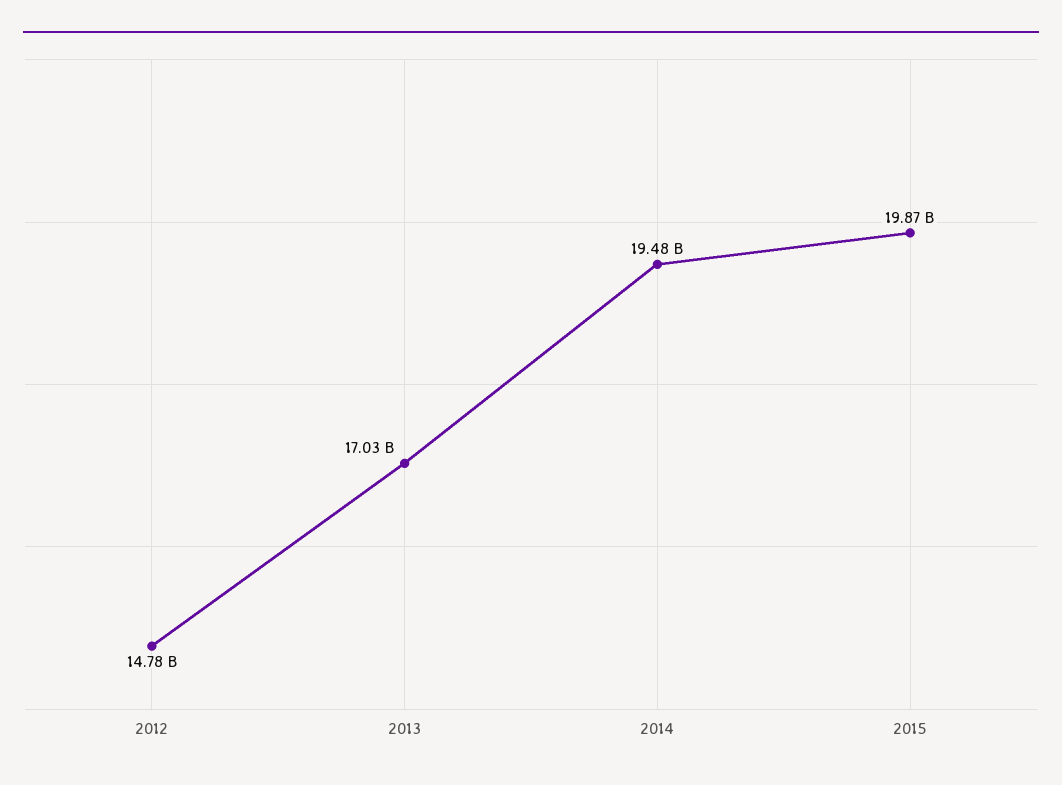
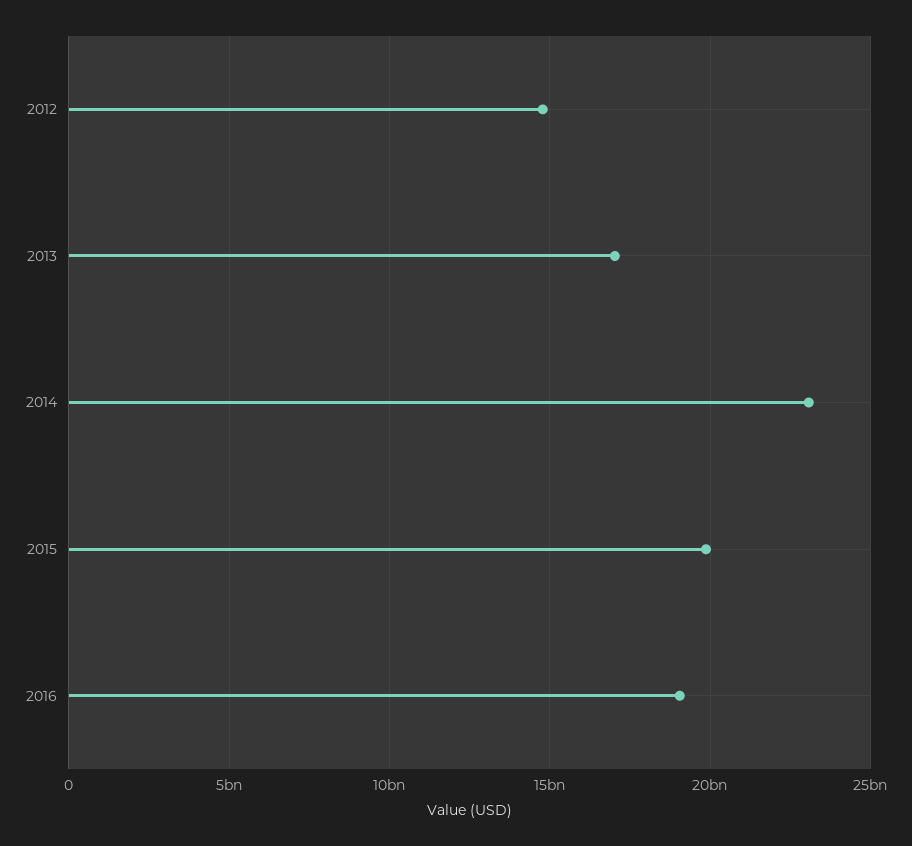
2014: 19480000000 -> 23000000000
2016: none -> 19000000000

